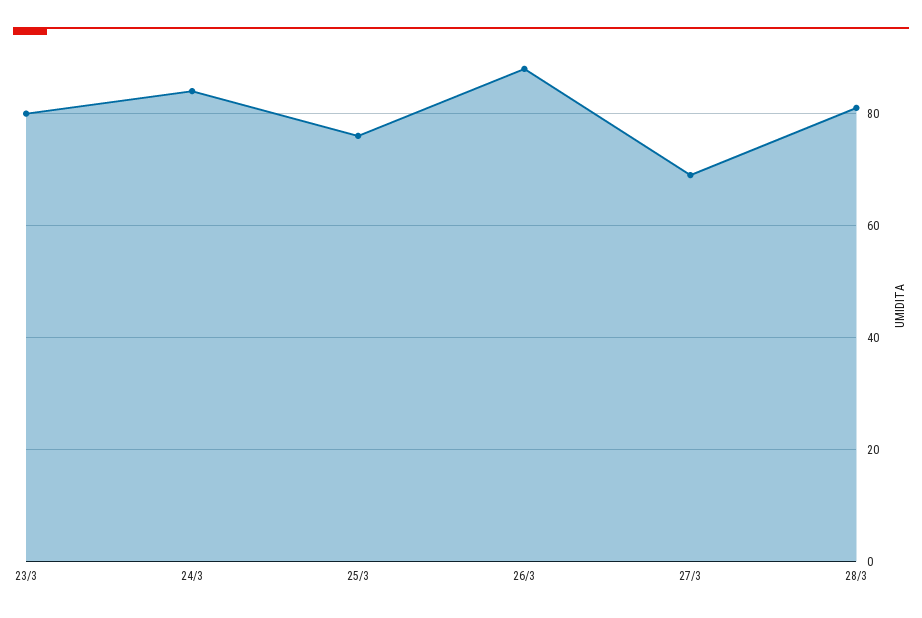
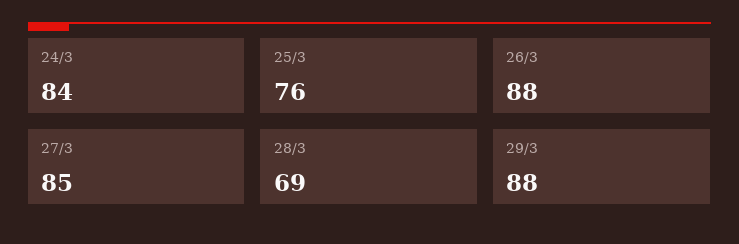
23/3: 80 -> none
27/3: 70 -> 85
28/3: 80 -> 69
29/3: none -> 88

